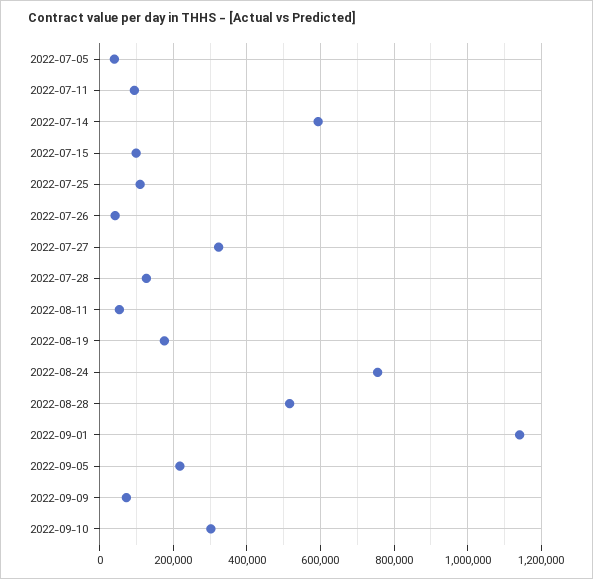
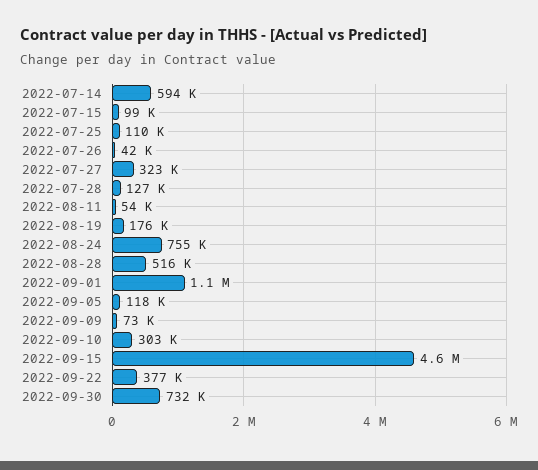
2022-07-05: 40000 -> none
2022-07-11: 100000 -> none
2022-09-05: 220000 -> 118000
2022-09-15: none -> 4600000
2022-09-22: none -> 377000
2022-09-30: none -> 732000

